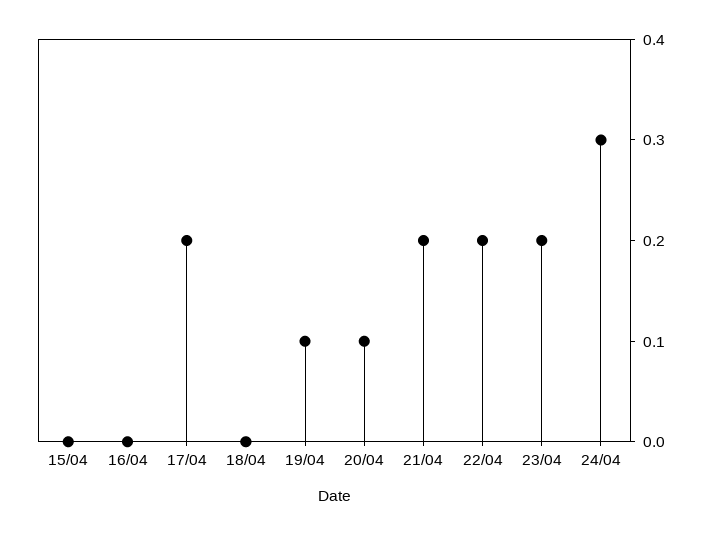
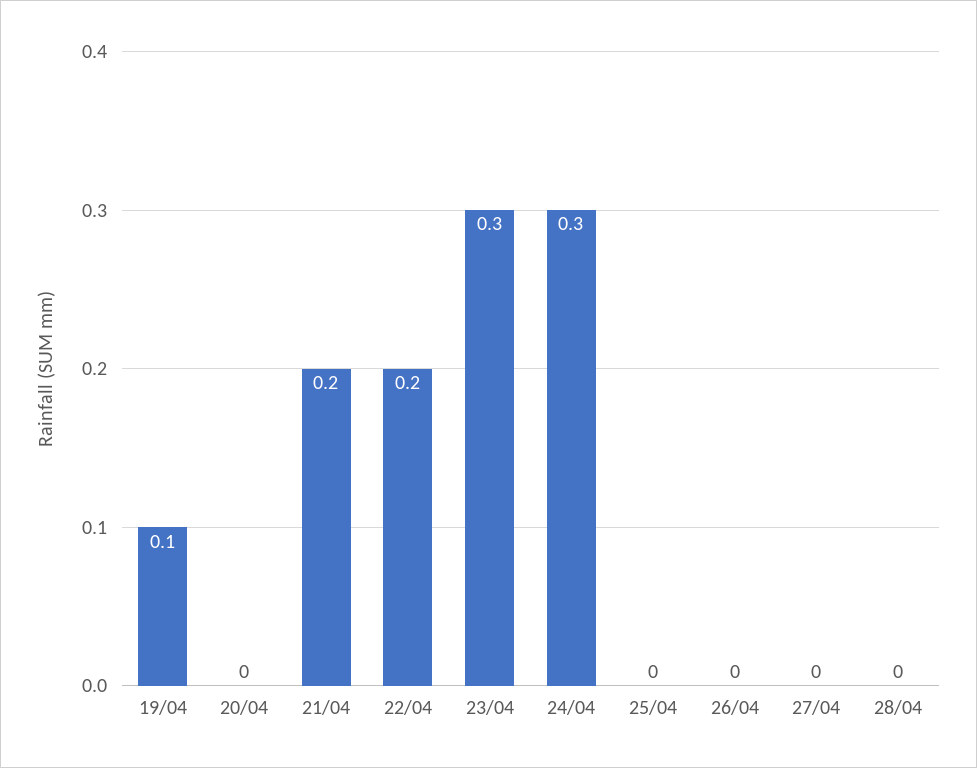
15/04: 0 -> none
16/04: 0 -> none
17/04: 0.2 -> none
18/04: 0 -> none
20/04: 0.1 -> 0
23/04: 0.2 -> 0.3
25/04: none -> 0
26/04: none -> 0
27/04: none -> 0
28/04: none -> 0

